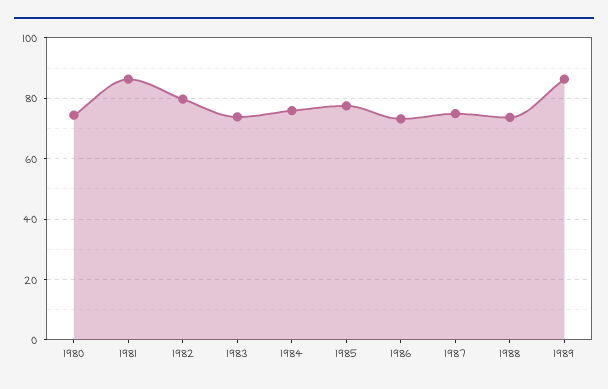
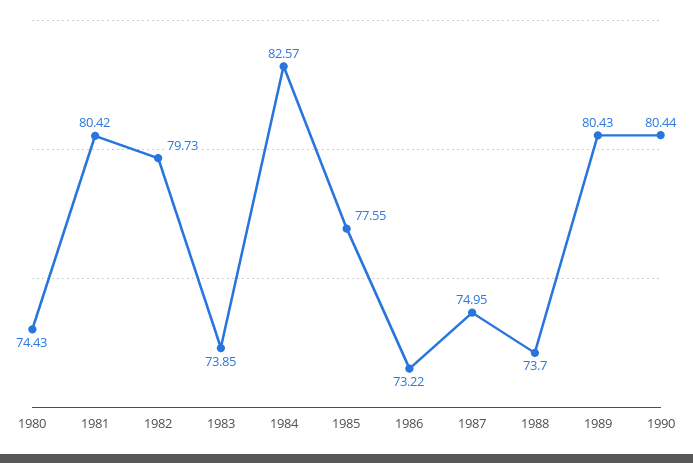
1981: 86 -> 80.42
1984: 76 -> 82.57
1989: 86 -> 80.43
1990: none -> 80.44

